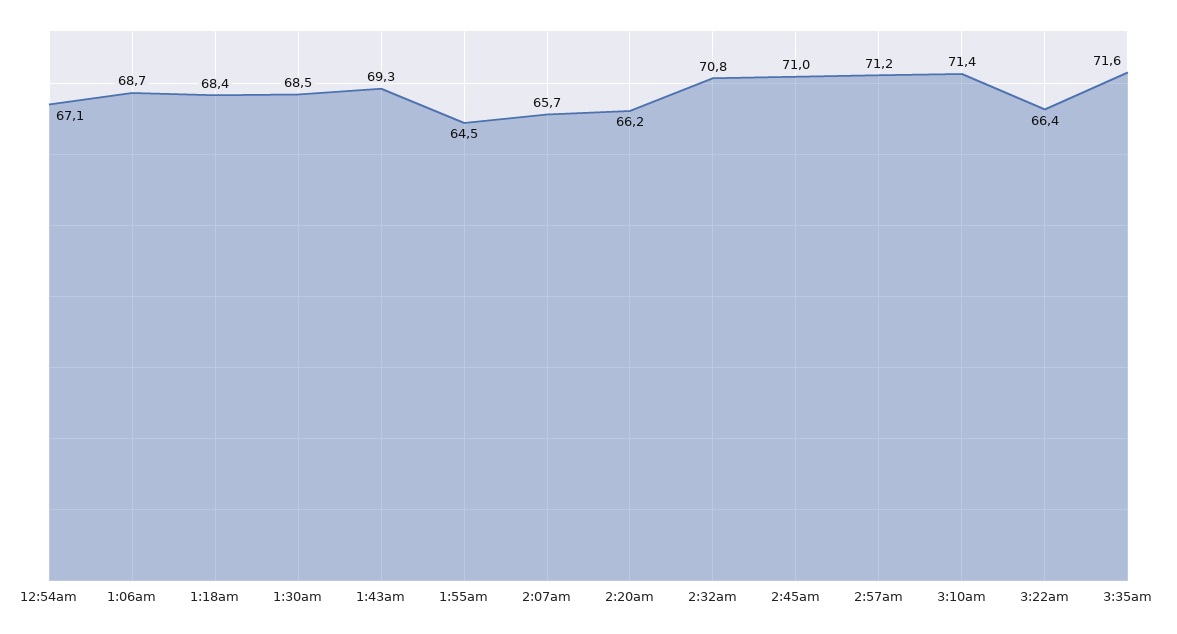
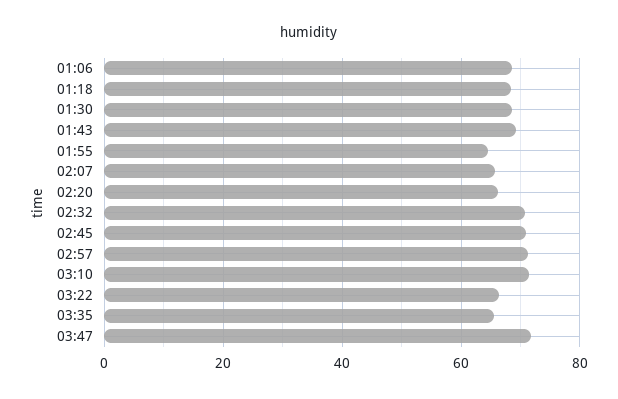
12:54am: 67.1 -> none
3:35am: 71.6 -> 66
03:47: none -> 72

